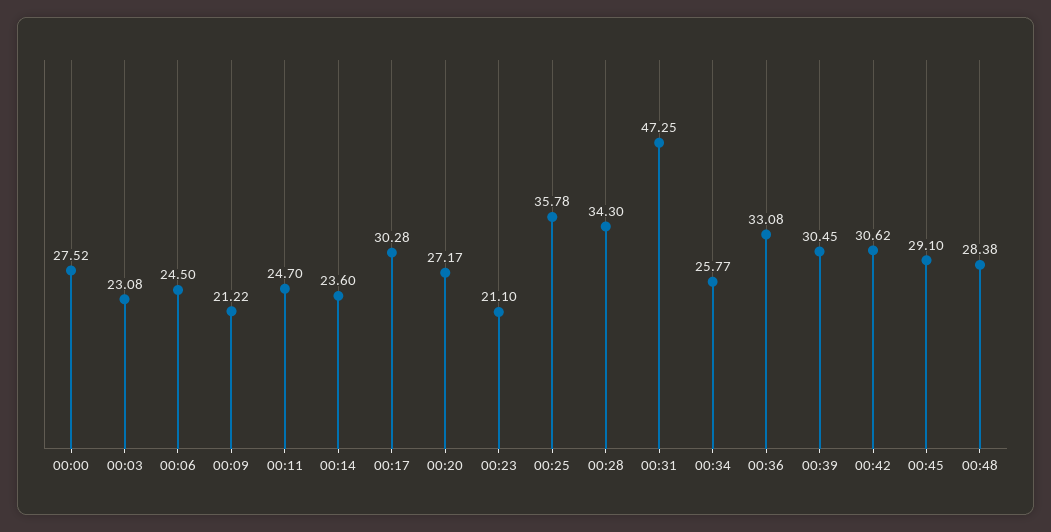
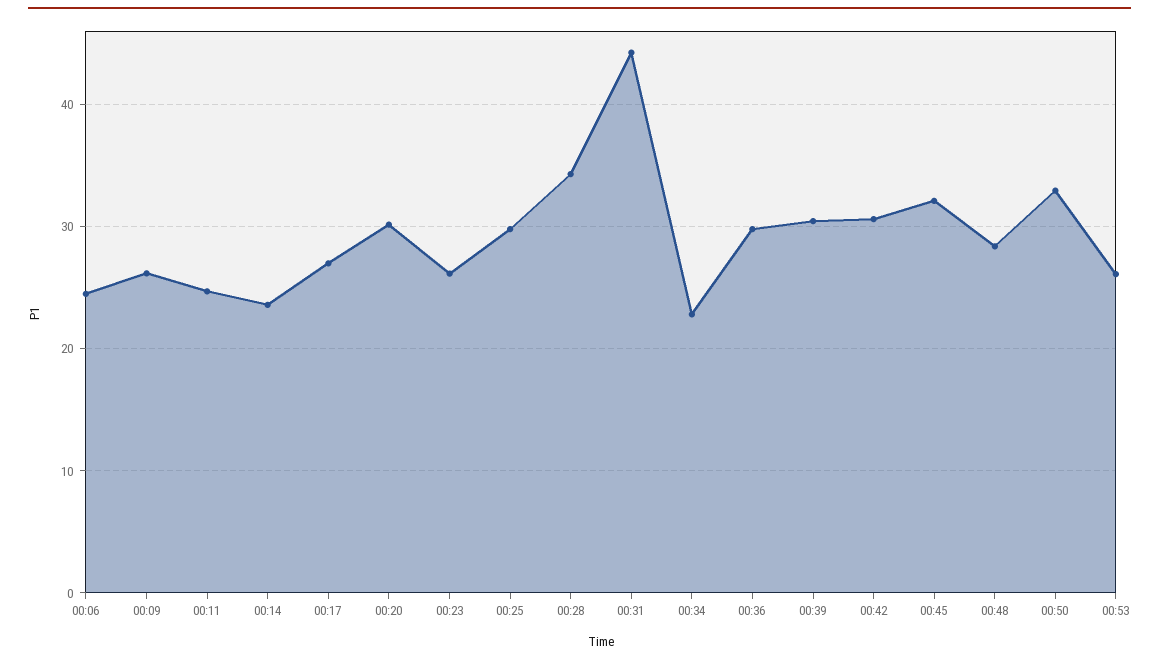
00:00: 27.52 -> none
00:03: 23.08 -> none
00:09: 21.22 -> 26
00:17: 30.28 -> 27
00:20: 27.17 -> 30
00:23: 21.1 -> 26
00:25: 35.78 -> 30
00:31: 47.25 -> 44
00:34: 25.77 -> 23
00:36: 33.08 -> 30
00:45: 29.1 -> 32
00:50: none -> 33
00:53: none -> 26

